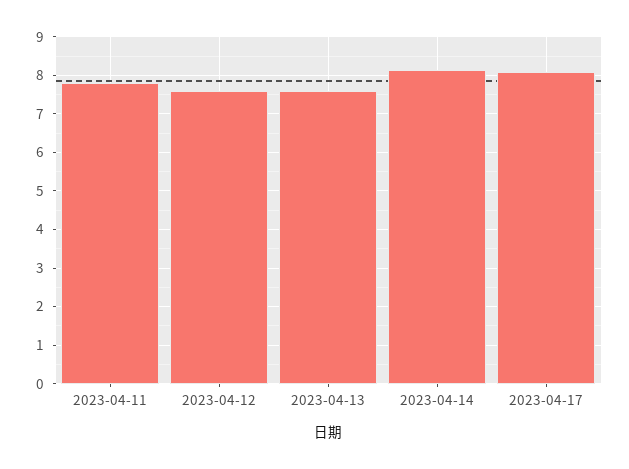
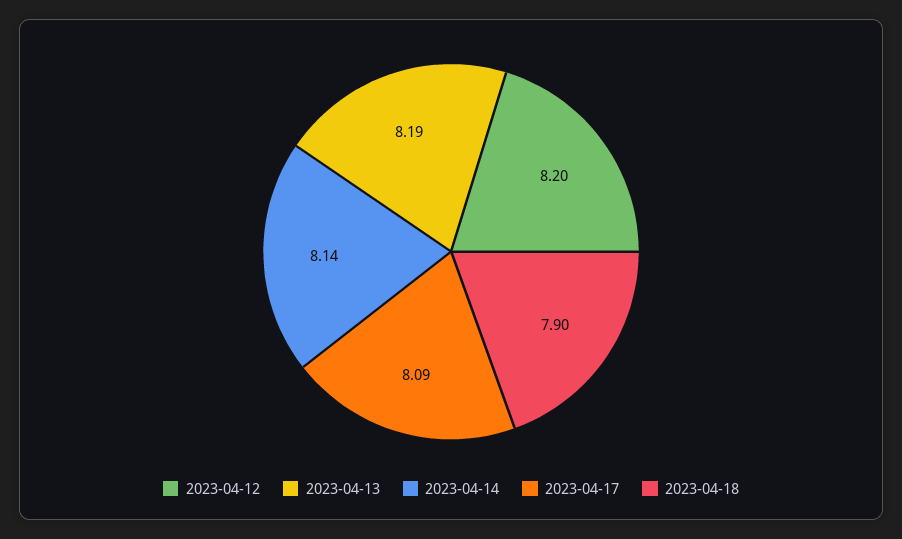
2023-04-11: 7.8 -> none
2023-04-12: 7.6 -> 8.2
2023-04-13: 7.6 -> 8.19
2023-04-18: none -> 7.9

